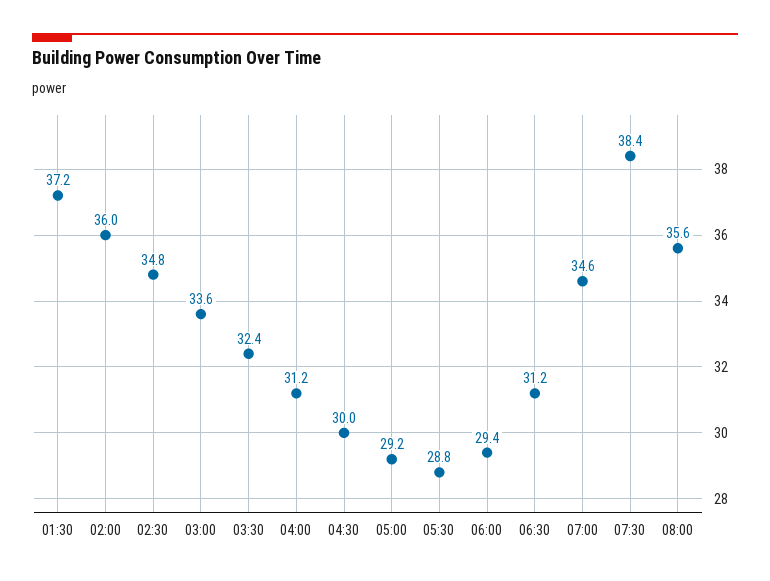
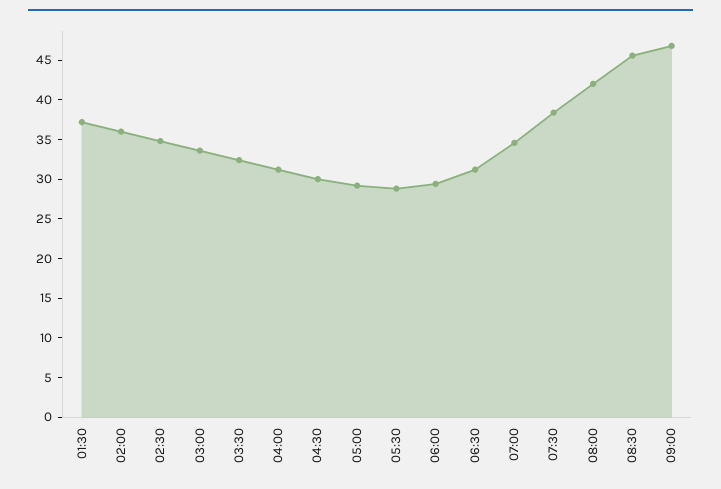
08:00: 35.6 -> 42.5
08:30: none -> 45
09:00: none -> 47.5

